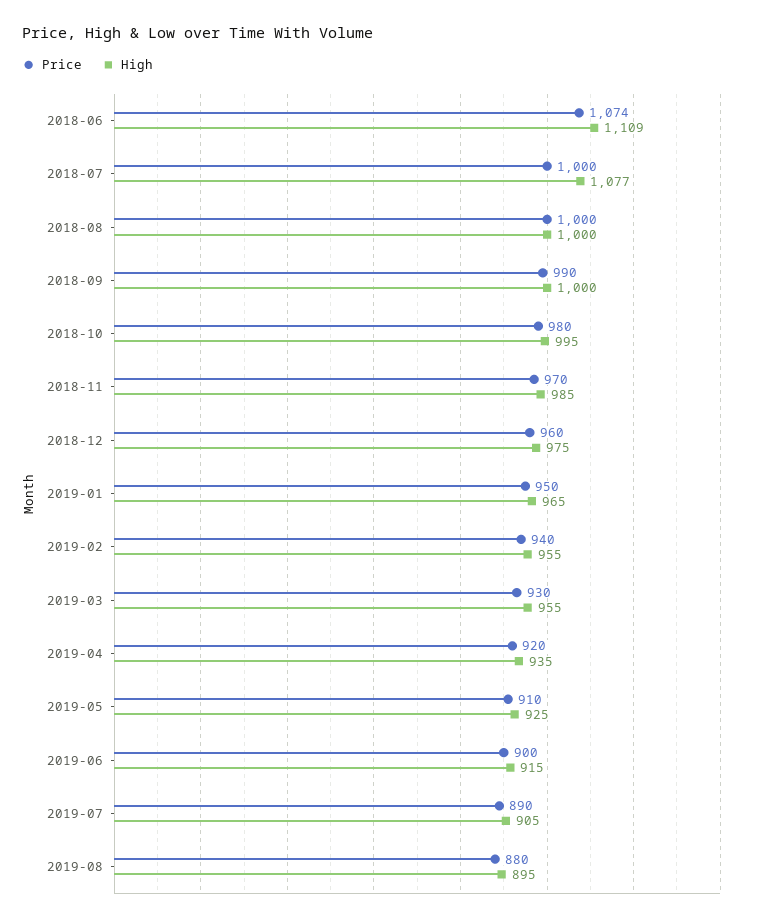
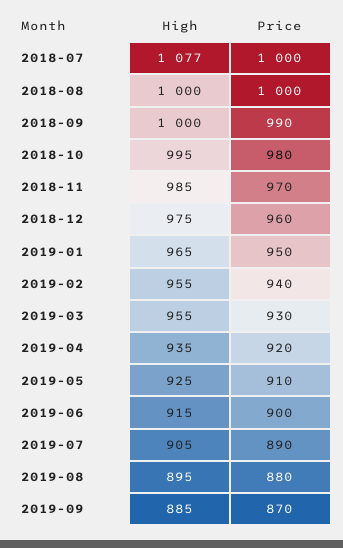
Price, 2018-06: 1074 -> none
High, 2018-06: 1109 -> none
High, 2019-09: none -> 885
Price, 2019-09: none -> 870

